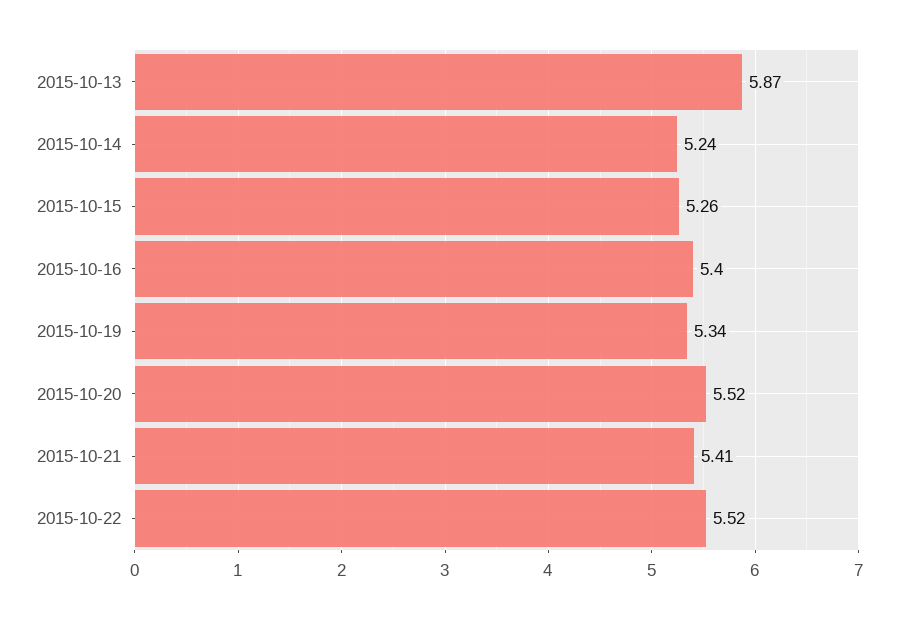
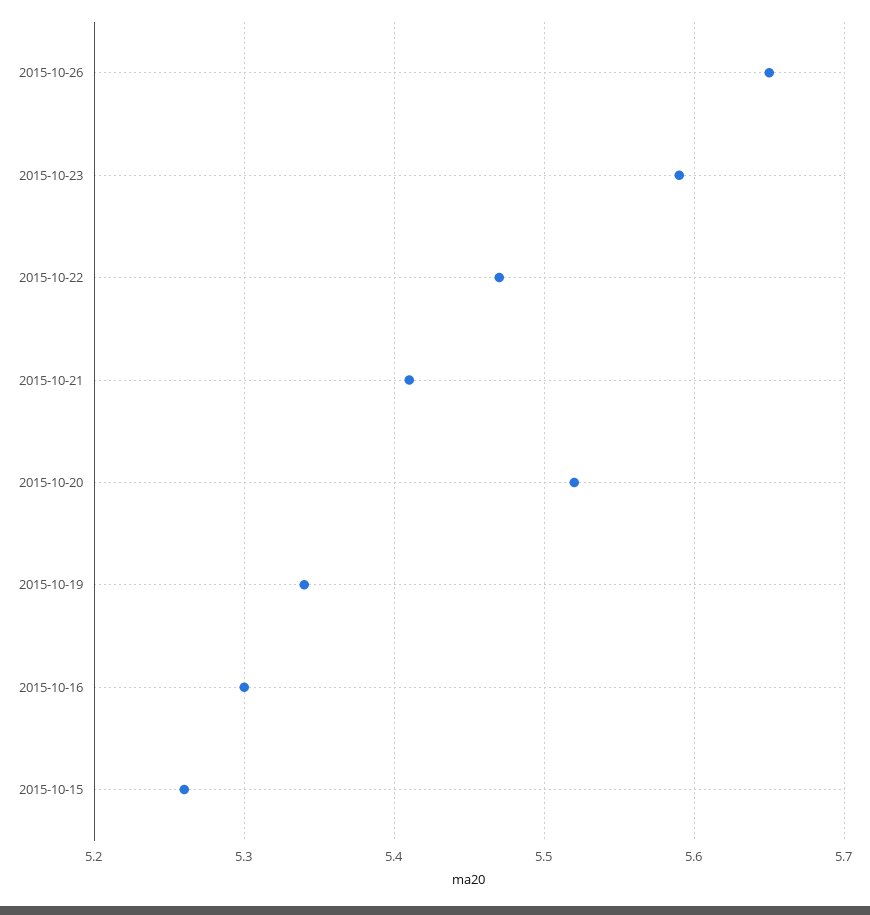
2015-10-13: 5.87 -> none
2015-10-14: 5.24 -> none
2015-10-16: 5.4 -> 5.3
2015-10-22: 5.52 -> 5.47
2015-10-26: none -> 5.65
2015-10-23: none -> 5.59

